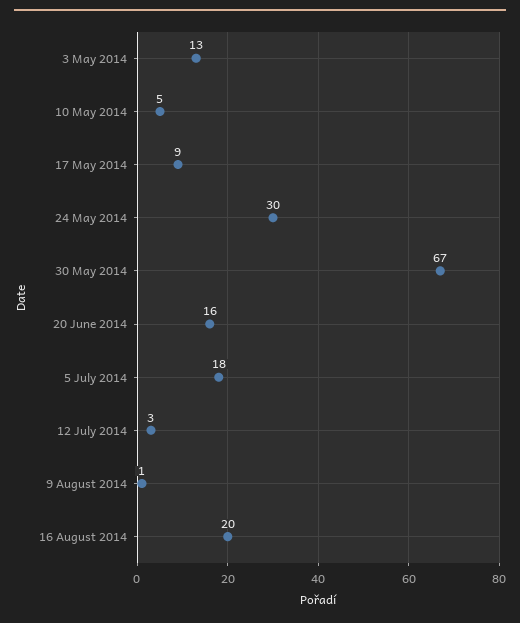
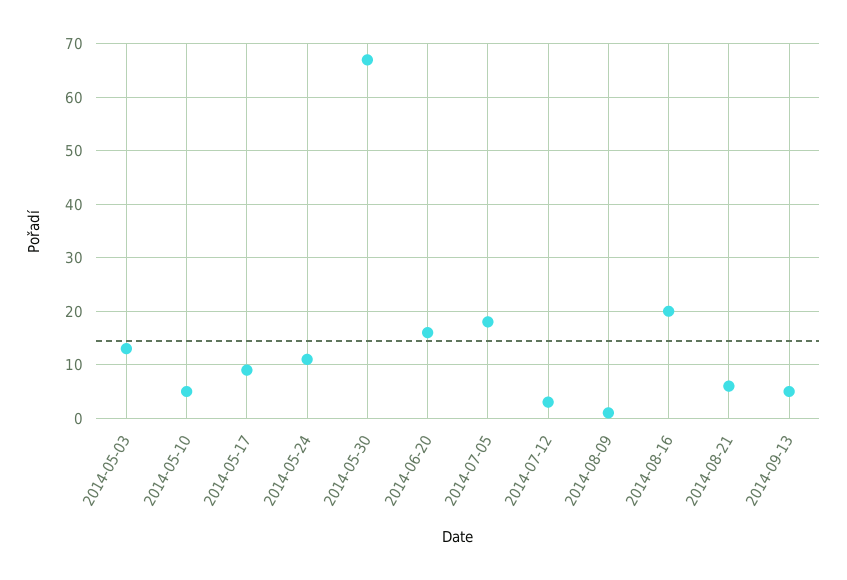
24 May 2014: 30 -> 10
2014-08-21: none -> 5
2014-09-13: none -> 5

